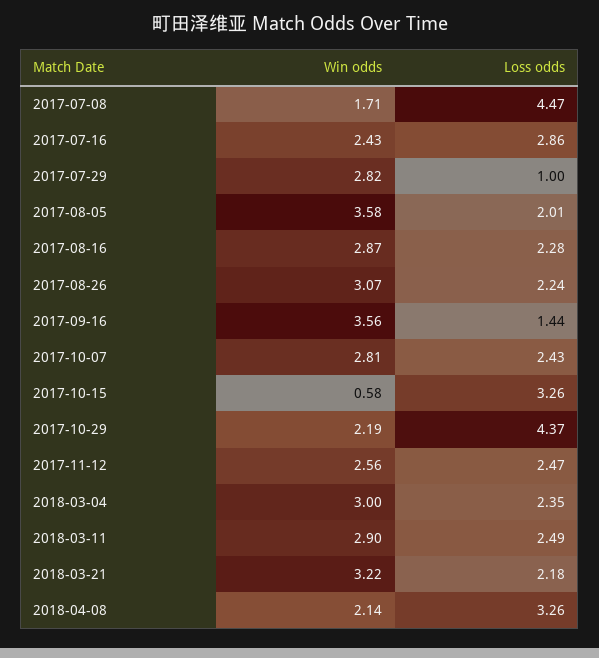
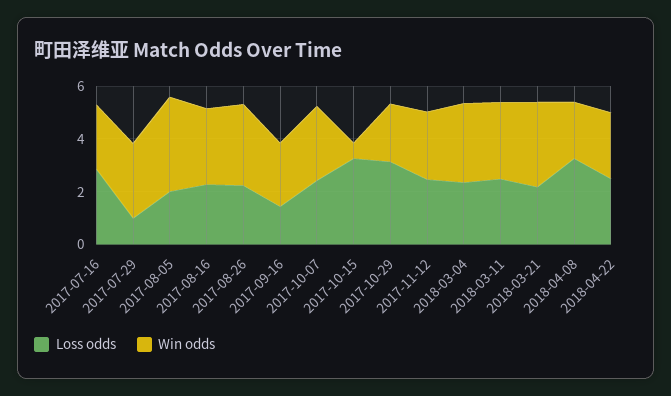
Win odds, 2017-07-08: 1.71 -> none
Loss odds, 2017-07-08: 4.47 -> none
Win odds, 2017-09-16: 3.56 -> 2.5
Loss odds, 2017-10-29: 4.37 -> 3
Loss odds, 2018-04-22: none -> 2.5
Win odds, 2018-04-22: none -> 2.5

